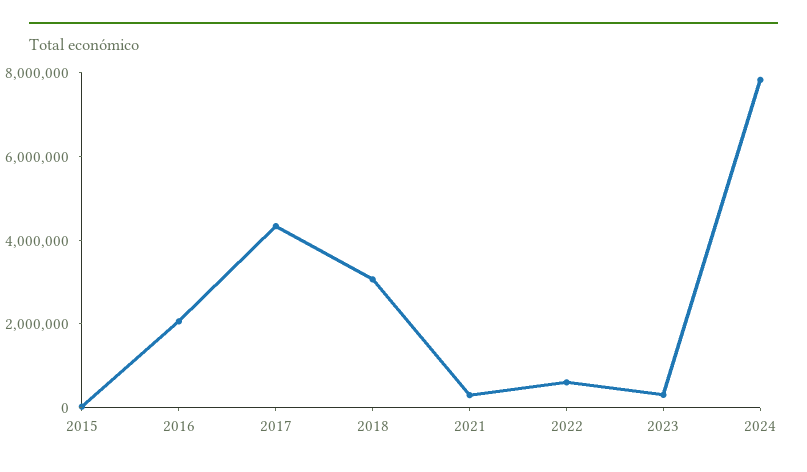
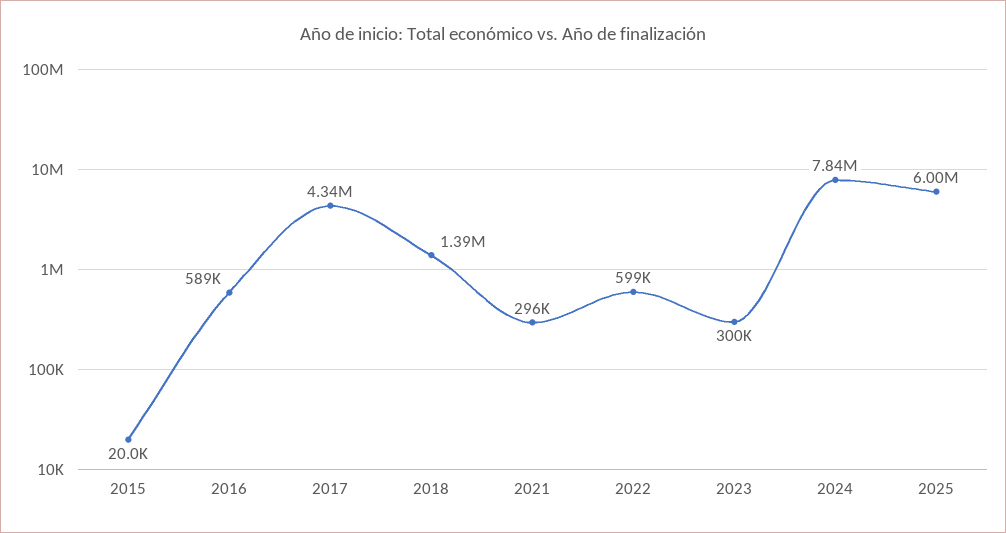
2016: 2000000 -> 589000
2018: 3000000 -> 1390000
2025: none -> 6000000

